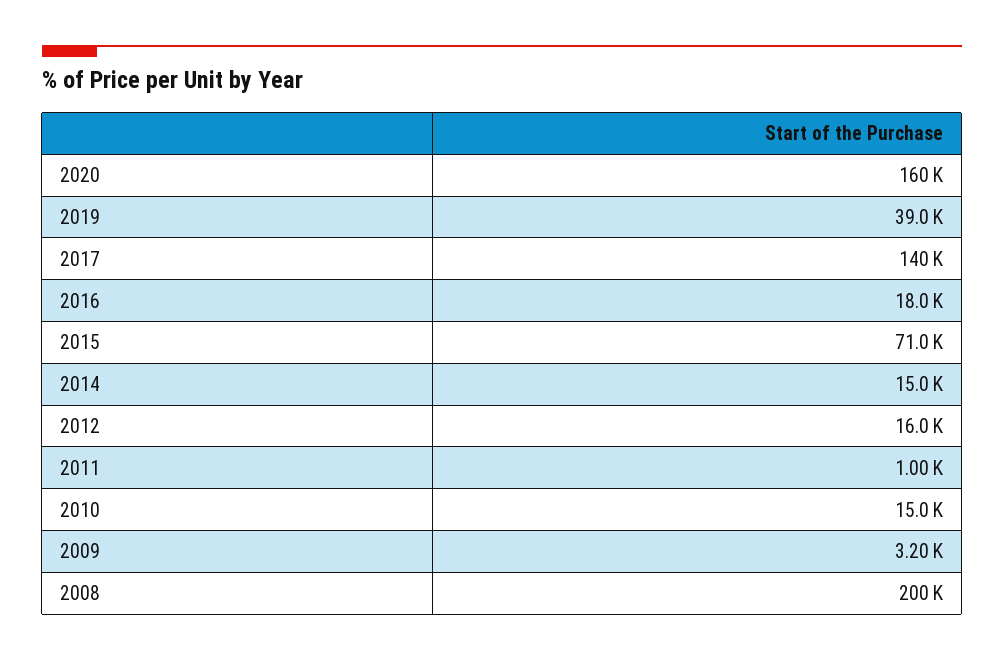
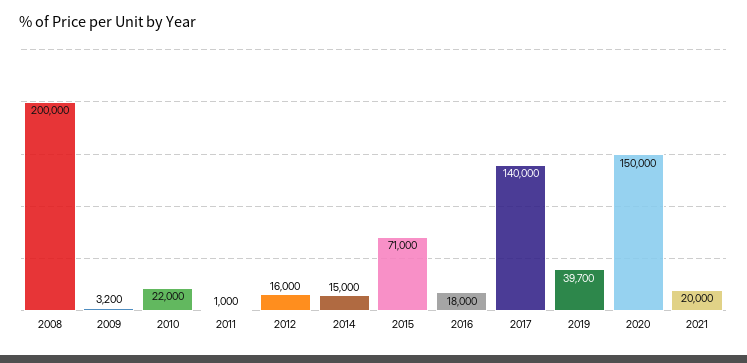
2020: 160000 -> 150000
2019: 39000 -> 39700
2010: 15000 -> 22000
2021: none -> 20000

